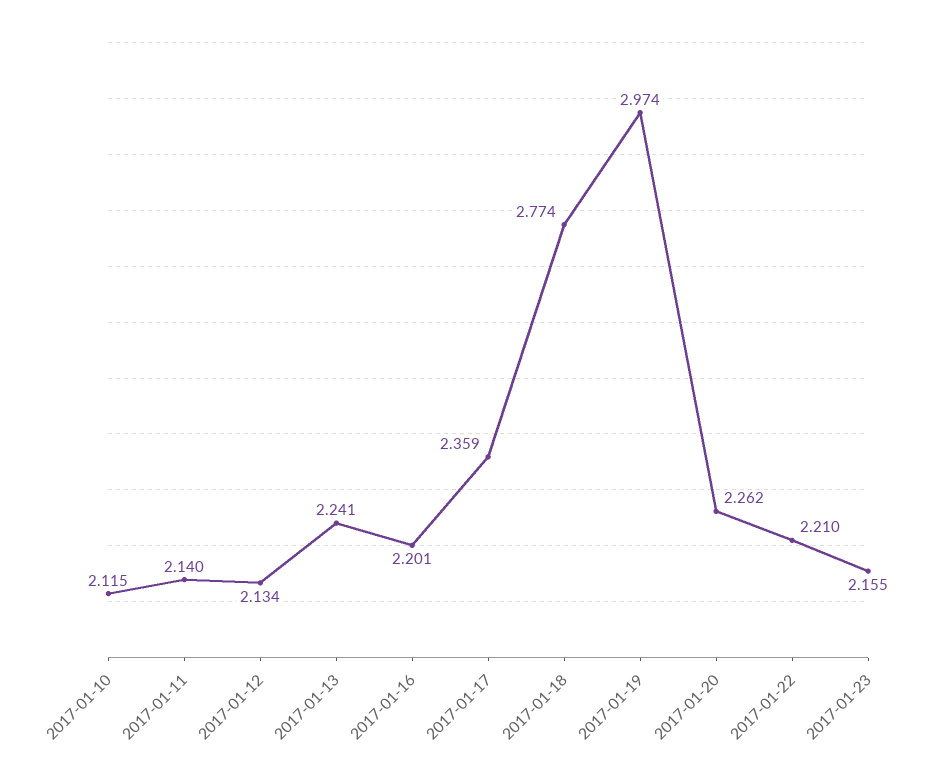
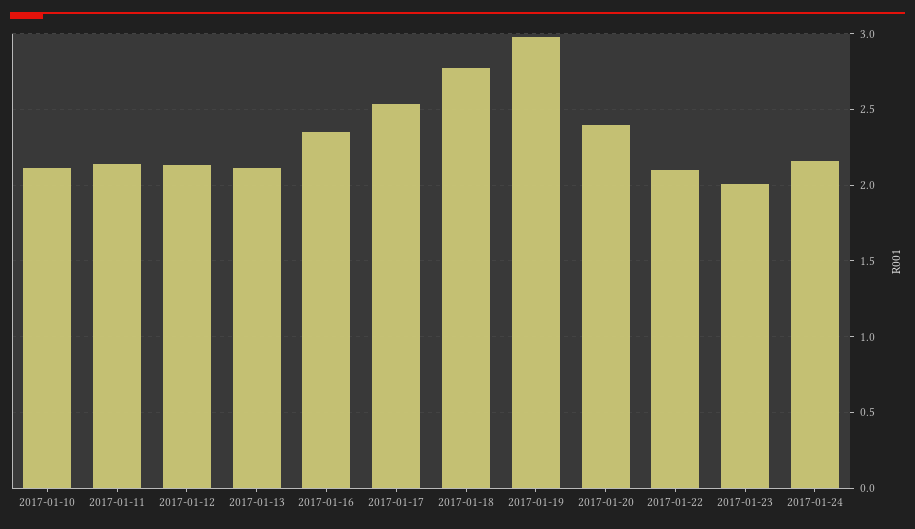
2017-01-13: 2.241 -> 2.1
2017-01-16: 2.201 -> 2.35
2017-01-17: 2.359 -> 2.55
2017-01-20: 2.262 -> 2.4
2017-01-22: 2.21 -> 2.1
2017-01-23: 2.155 -> 2
2017-01-24: none -> 2.15

